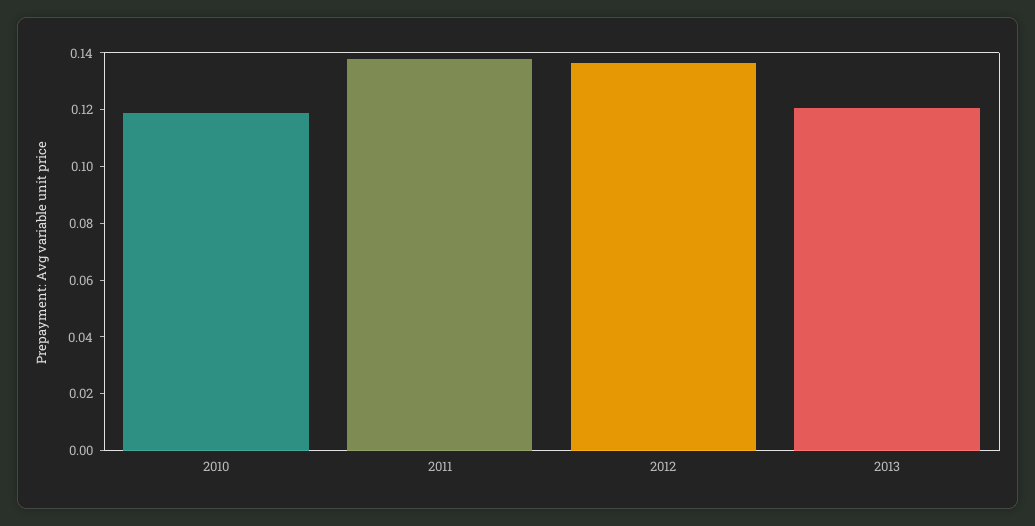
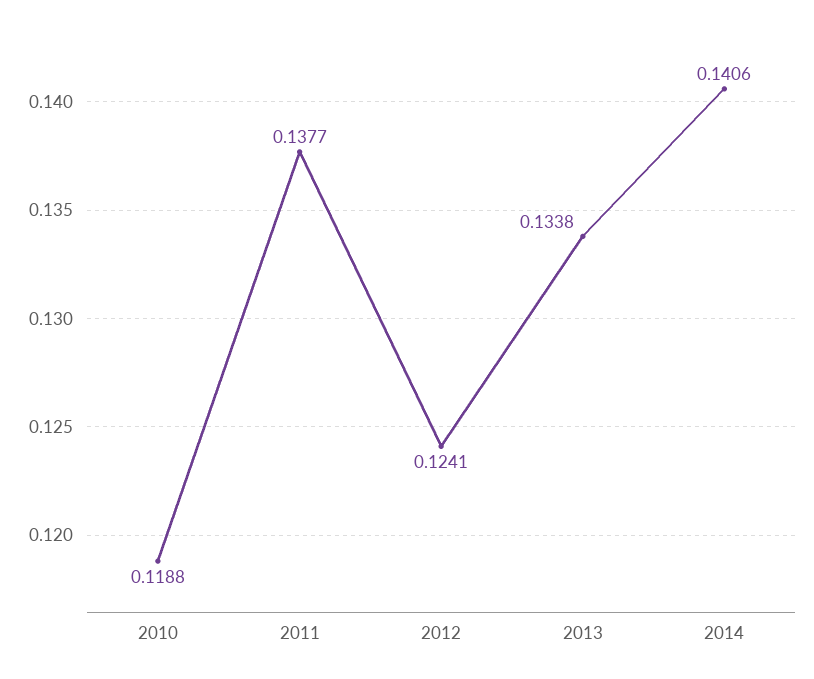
2012: 0.135 -> 0.1241
2013: 0.12 -> 0.1338
2014: none -> 0.1406

